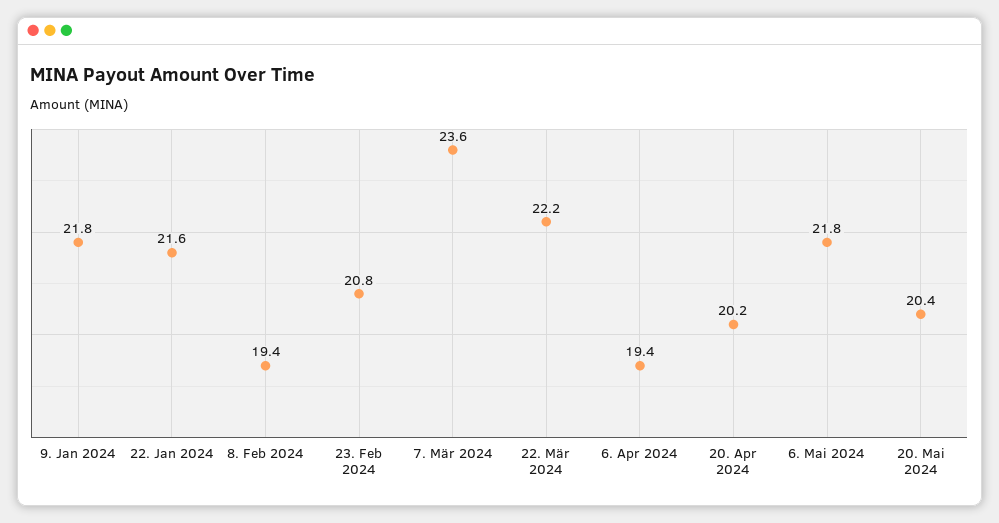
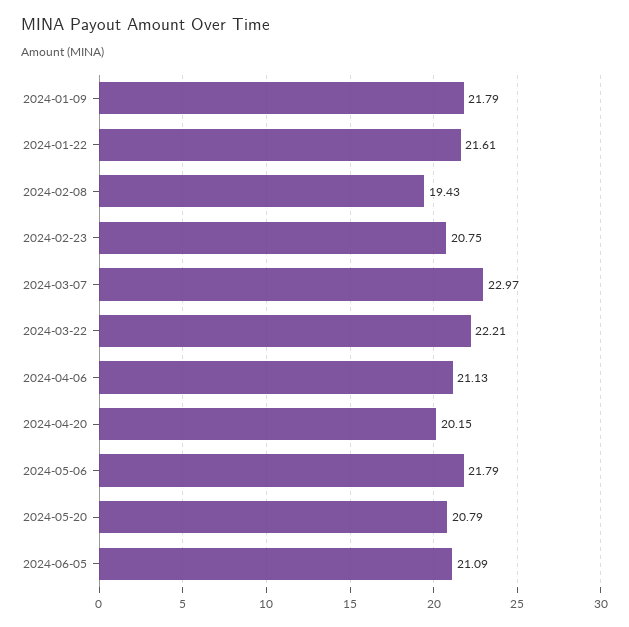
7. Mär 2024: 23.6 -> 22.97
6. Apr 2024: 19.4 -> 21.13
20. Mai 2024: 20.4 -> 20.79
2024-06-05: none -> 21.09

